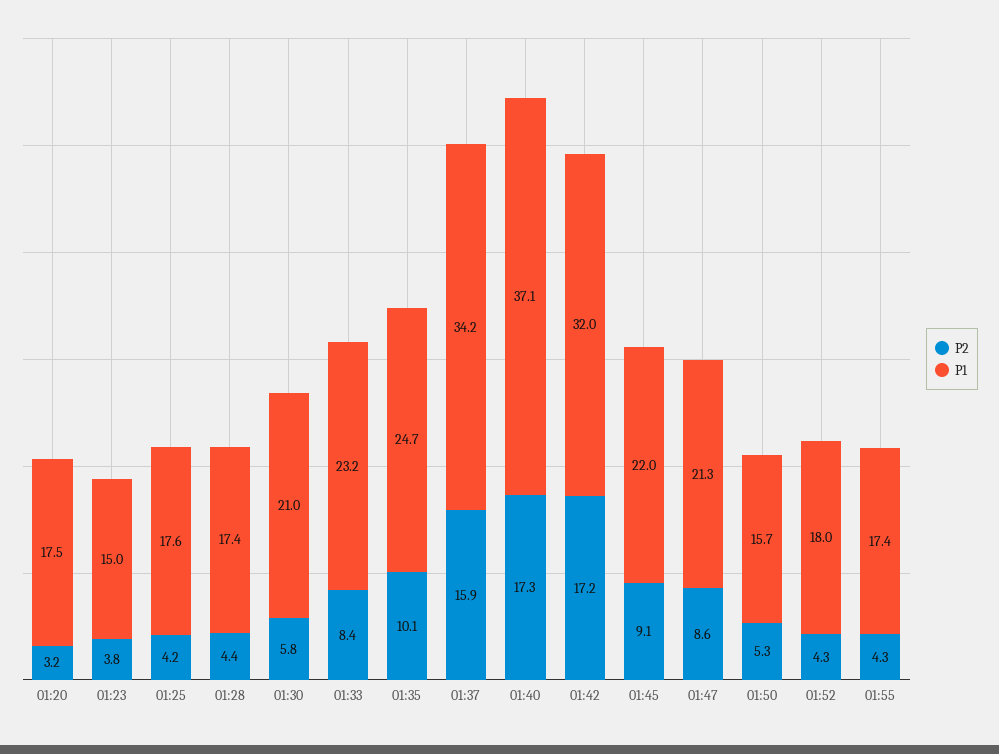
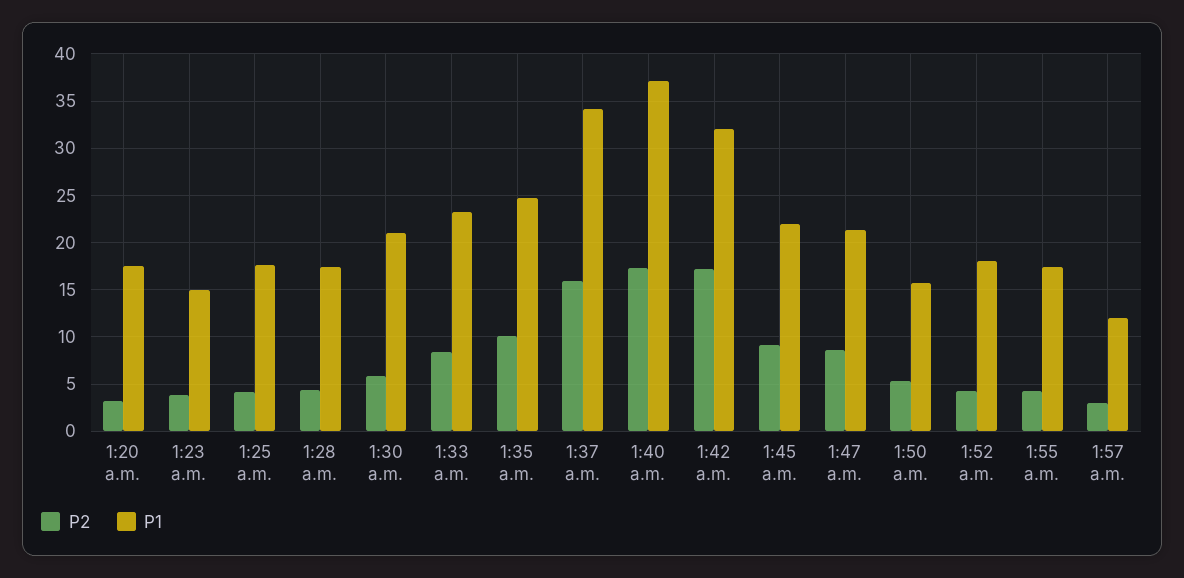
P2, 1:57 a.m.: none -> 3
P1, 1:57 a.m.: none -> 12

